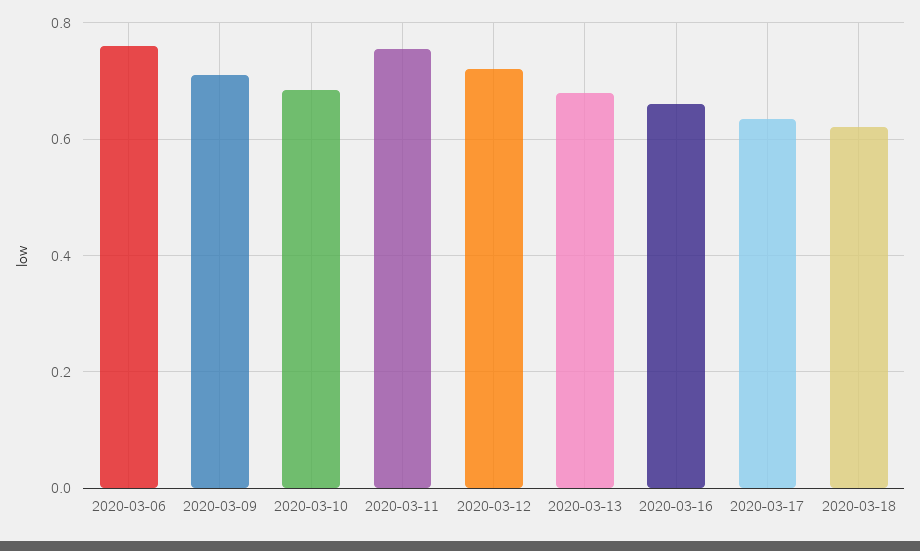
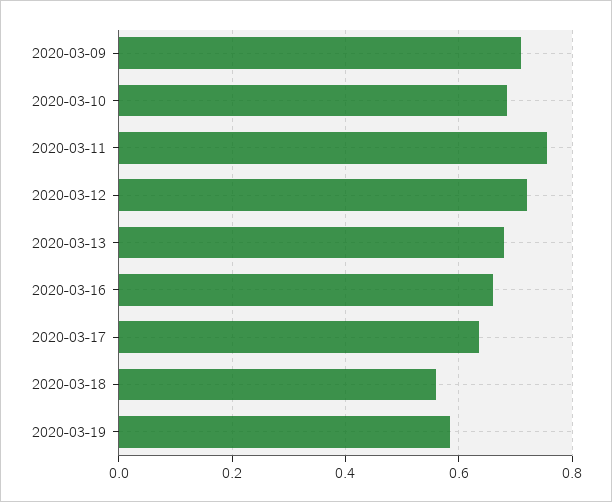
2020-03-06: 0.76 -> none
2020-03-18: 0.62 -> 0.56
2020-03-19: none -> 0.58

